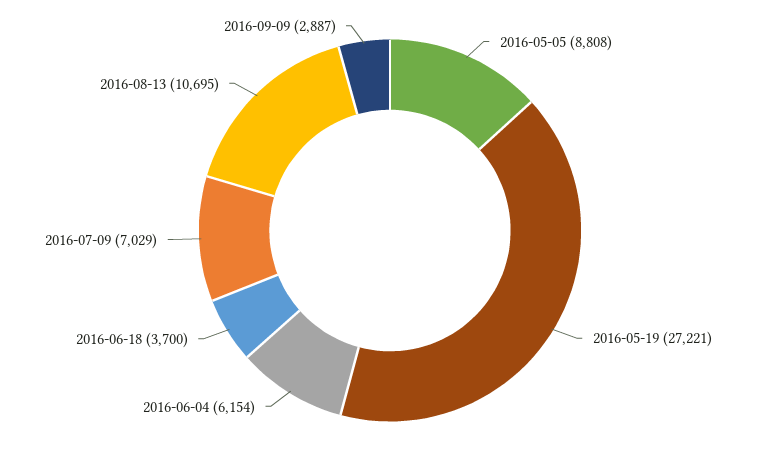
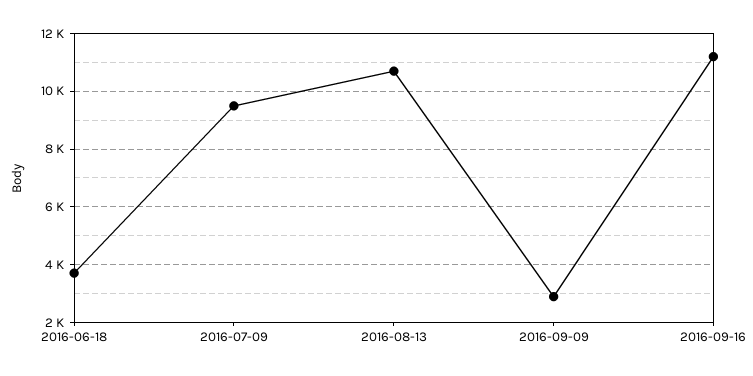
2016-05-05: 8808 -> none
2016-05-19: 27221 -> none
2016-06-04: 6154 -> none
2016-07-09: 7029 -> 9500
2016-09-16: none -> 11250

